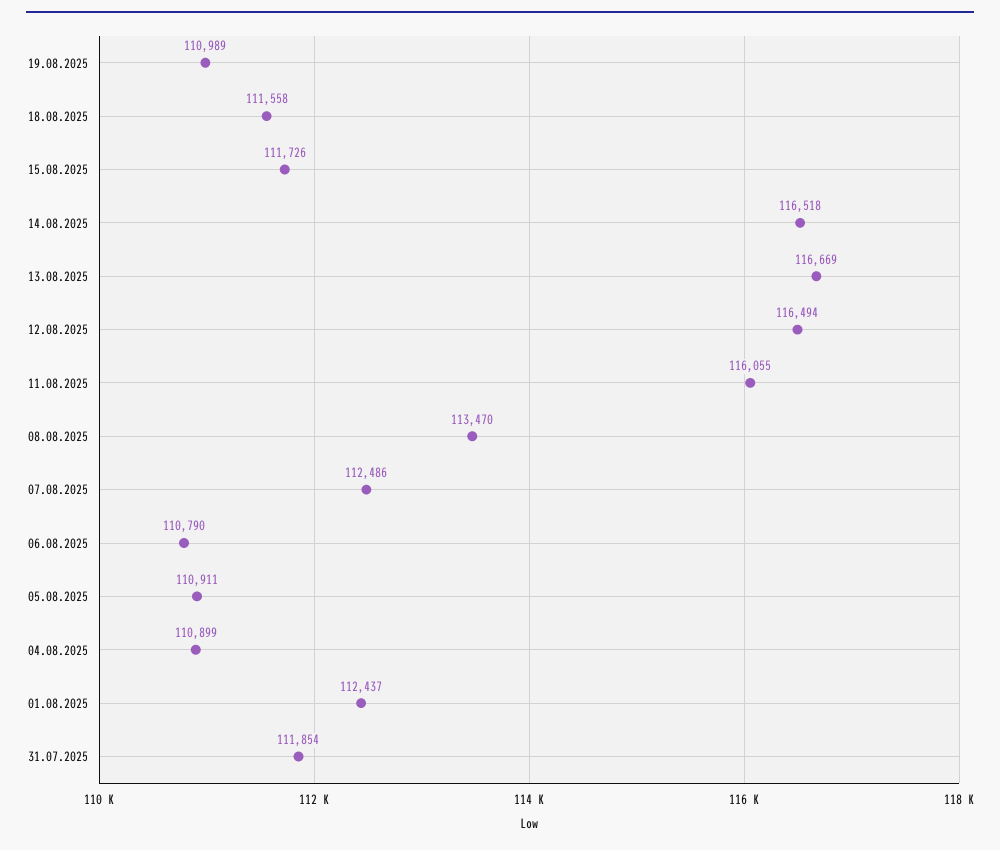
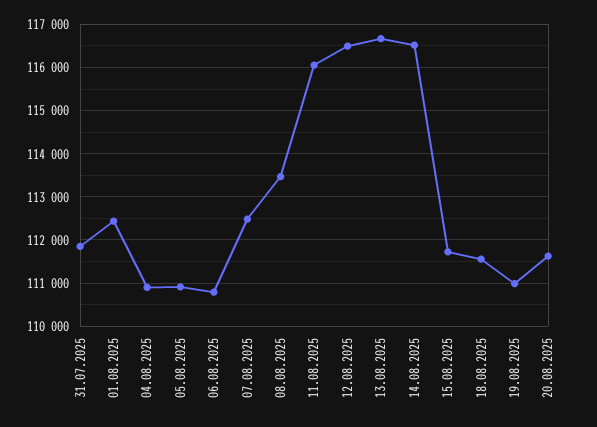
20.08.2025: none -> 111600

